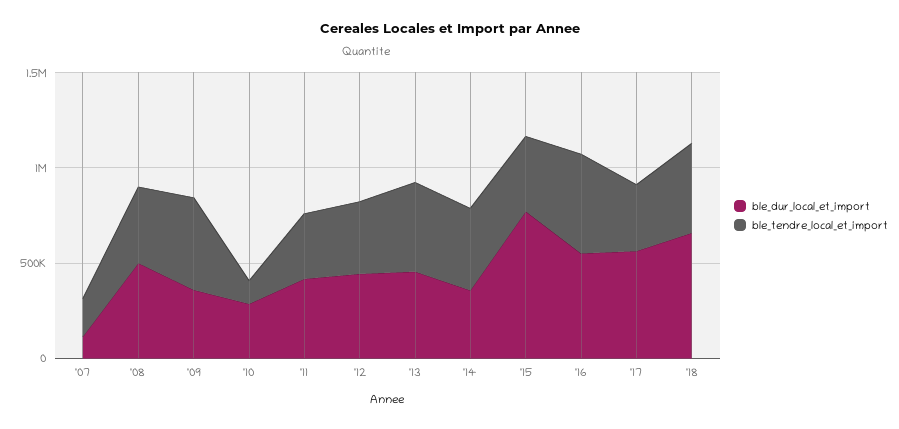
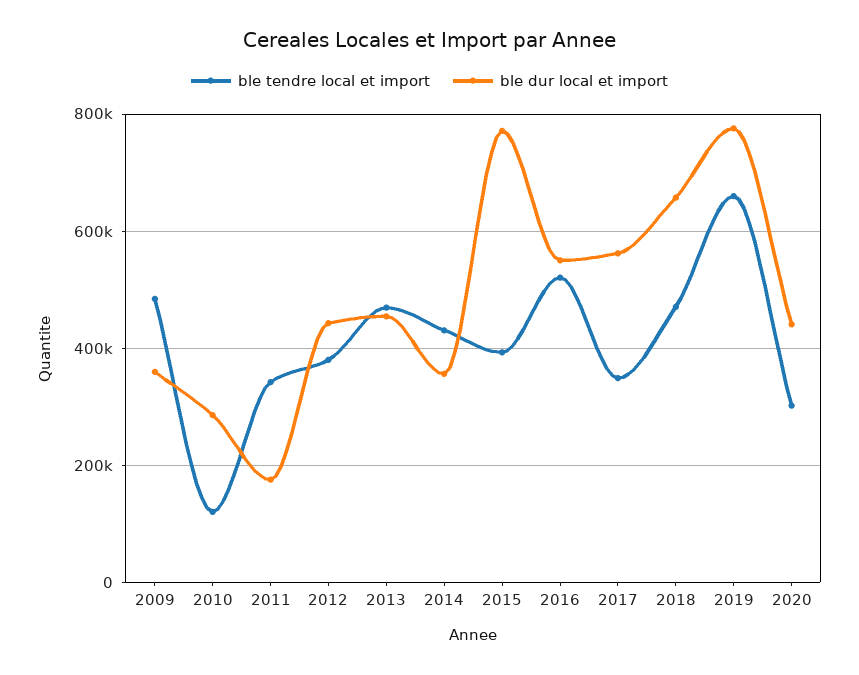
ble_dur_local_et_import, '07: 100000 -> none
ble_tendre_local_et_import, '07: 200000 -> none
ble_dur_local_et_import, '08: 500000 -> none
ble_tendre_local_et_import, '08: 400000 -> none
ble_dur_local_et_import, '11: 400000 -> 180000
ble_tendre_local_et_import, 2019: none -> 660000
ble_dur_local_et_import, 2019: none -> 780000
ble_tendre_local_et_import, 2020: none -> 300000
ble_dur_local_et_import, 2020: none -> 440000

